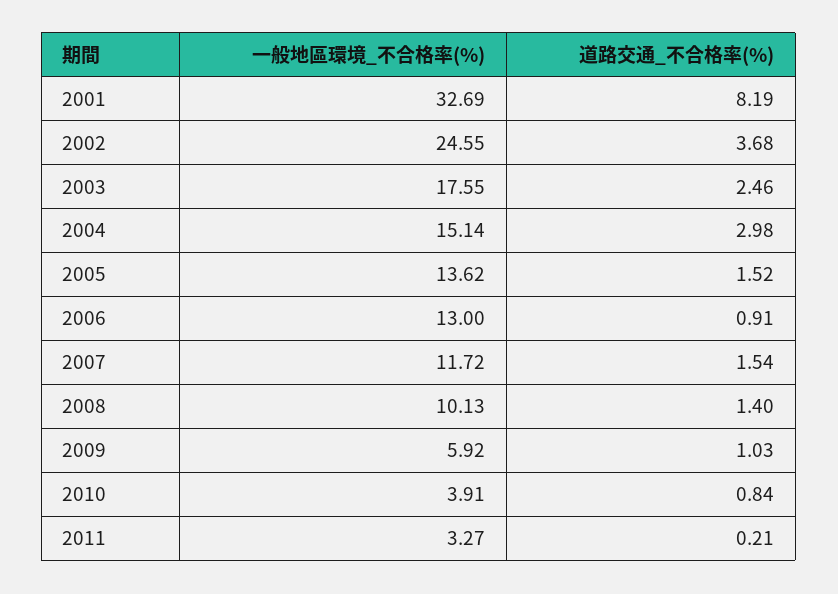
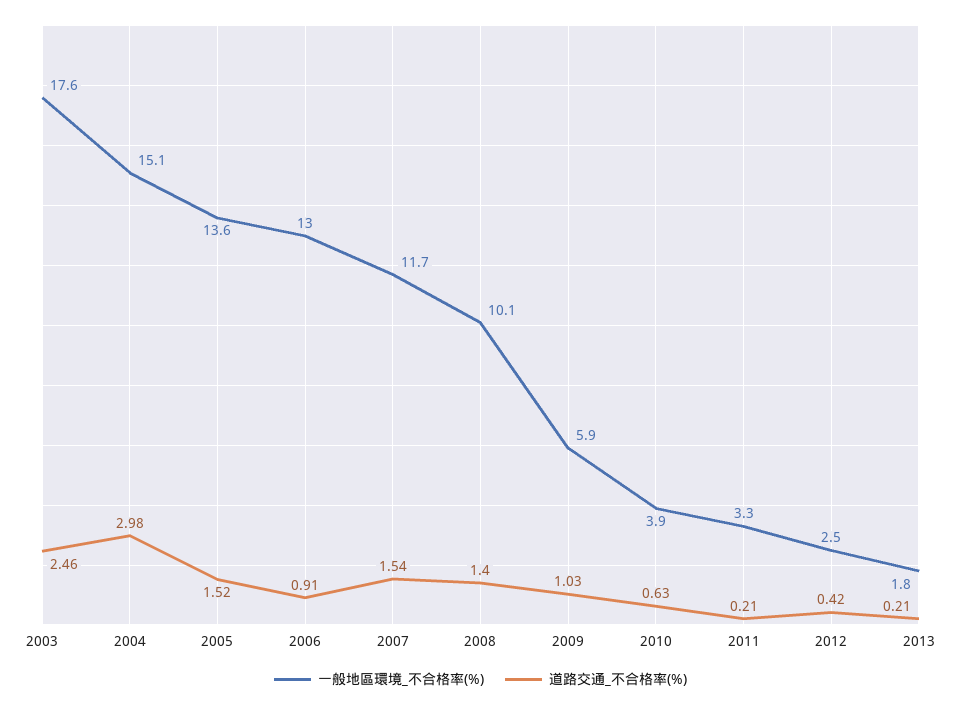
一般地區環境_不合格率(%), 2001: 32.69 -> none
道路交通_不合格率(%), 2001: 8.19 -> none
一般地區環境_不合格率(%), 2002: 24.55 -> none
道路交通_不合格率(%), 2002: 3.68 -> none
道路交通_不合格率(%), 2010: 0.84 -> 0.63
一般地區環境_不合格率(%), 2012: none -> 2.5
道路交通_不合格率(%), 2012: none -> 0.42
一般地區環境_不合格率(%), 2013: none -> 1.8
道路交通_不合格率(%), 2013: none -> 0.21

